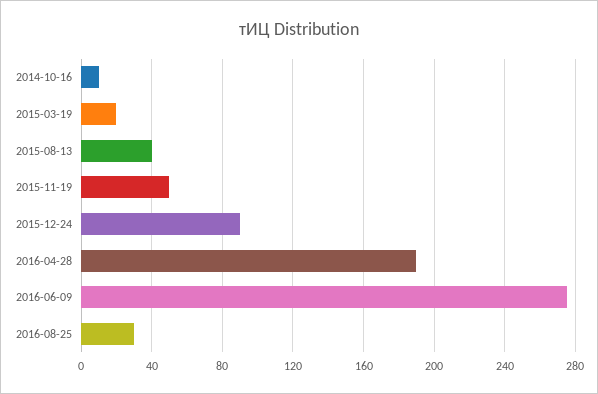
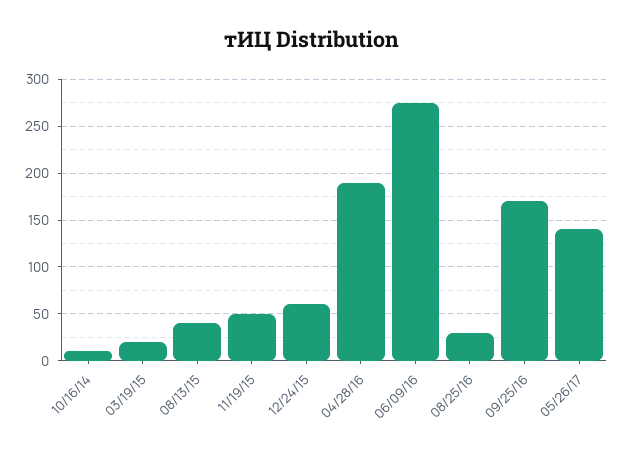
2015-12-24: 90 -> 60
09/25/16: none -> 170
05/26/17: none -> 140

